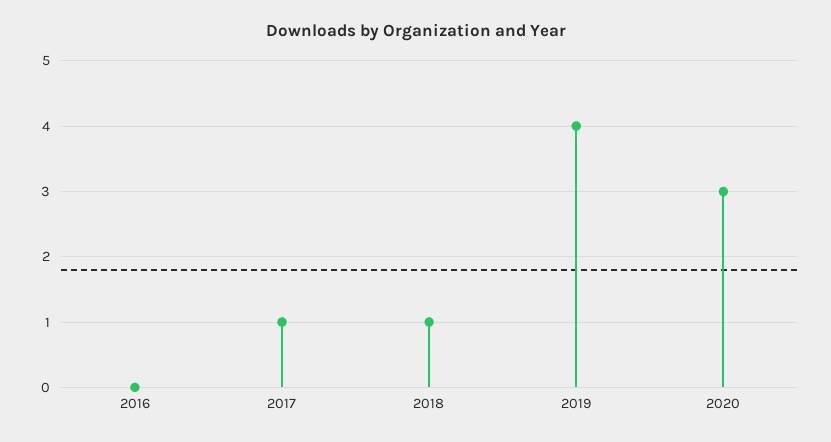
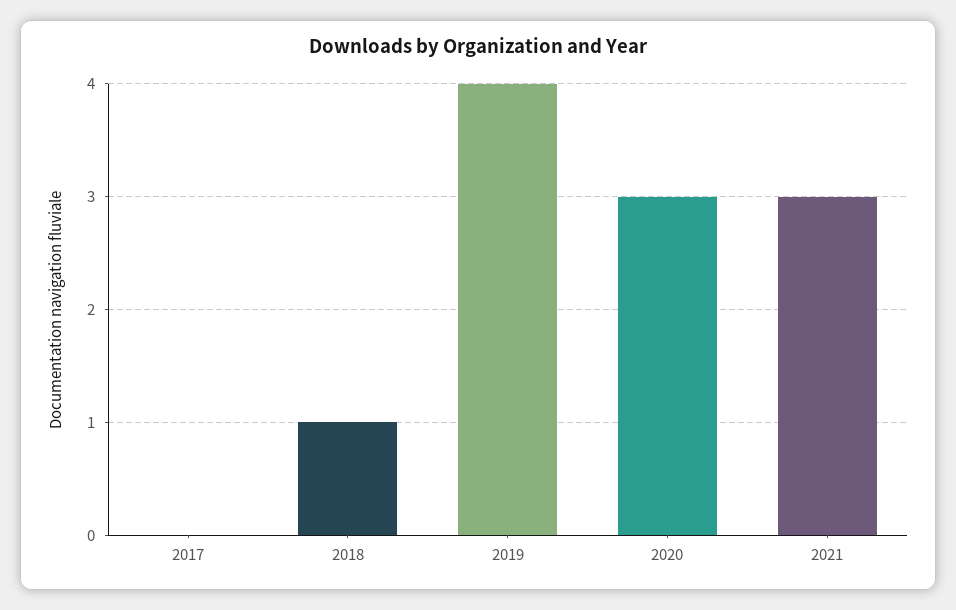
2016: 0 -> none
2017: 1 -> 0
2021: none -> 3

